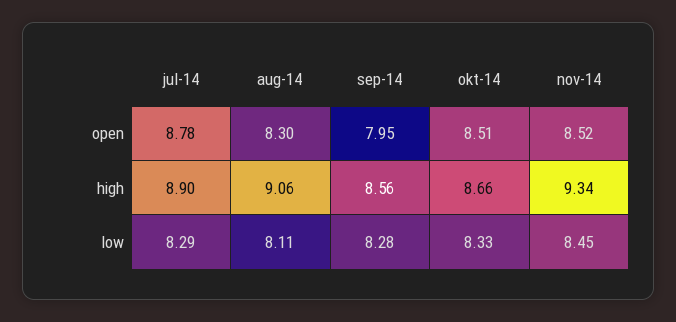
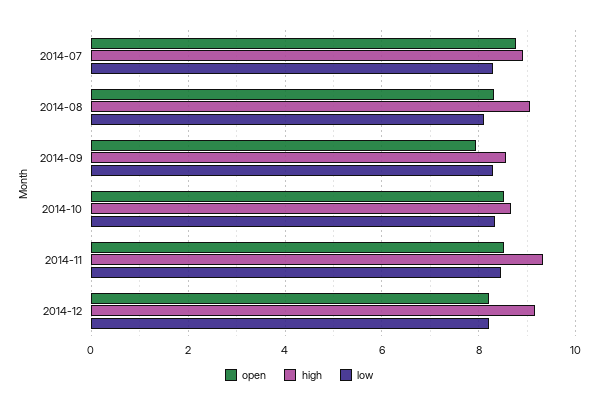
open, 2014-12: none -> 8.2
high, 2014-12: none -> 9.2
low, 2014-12: none -> 8.2

